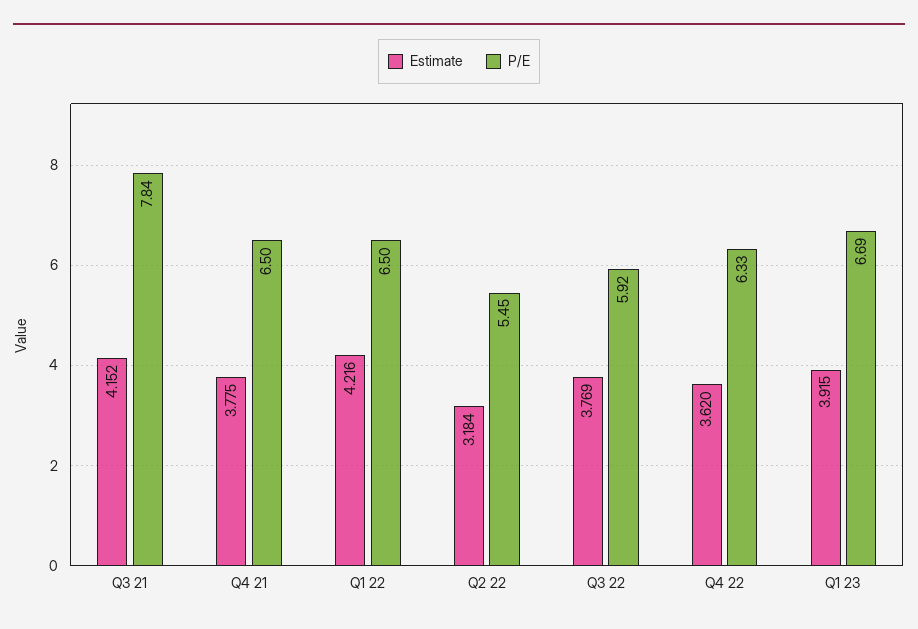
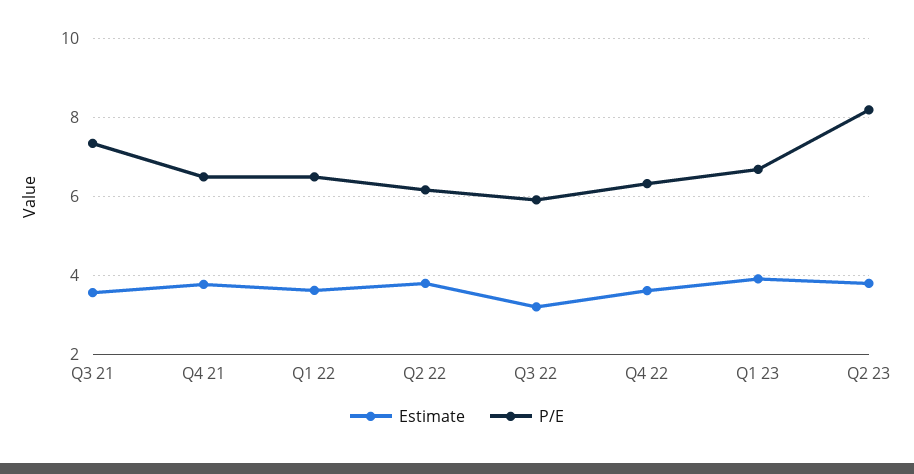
Estimate, Q3 21: 4.152 -> 3.6
P/E, Q3 21: 7.84 -> 7.4
Estimate, Q1 22: 4.216 -> 3.6
Estimate, Q2 22: 3.184 -> 3.8
P/E, Q2 22: 5.45 -> 6.2
Estimate, Q3 22: 3.769 -> 3.2
Estimate, Q2 23: none -> 3.8
P/E, Q2 23: none -> 8.2

